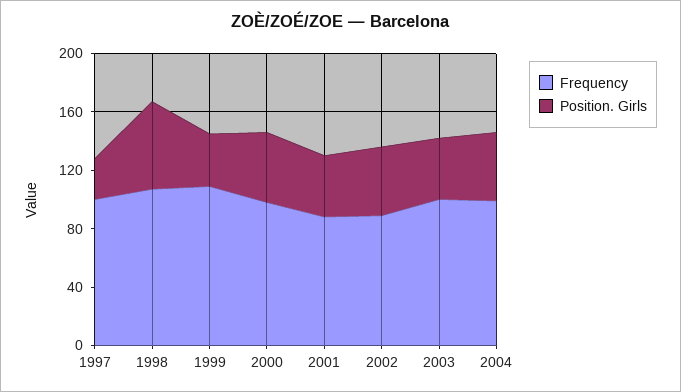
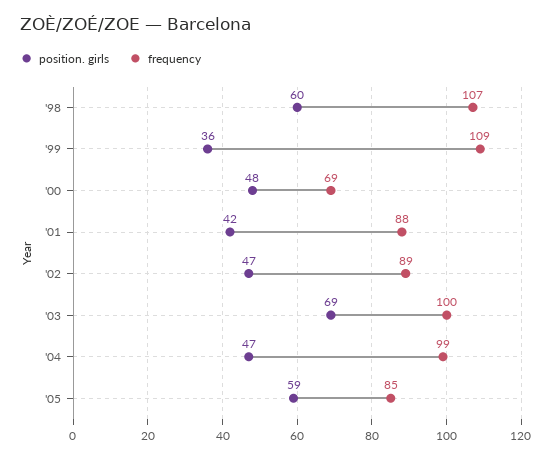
Frequency, 1997: 100 -> none
Position. Girls, 1997: 30 -> none
Frequency, 2000: 100 -> 69
Position. Girls, 2003: 40 -> 69
Position. Girls, '05: none -> 59
Frequency, '05: none -> 85

